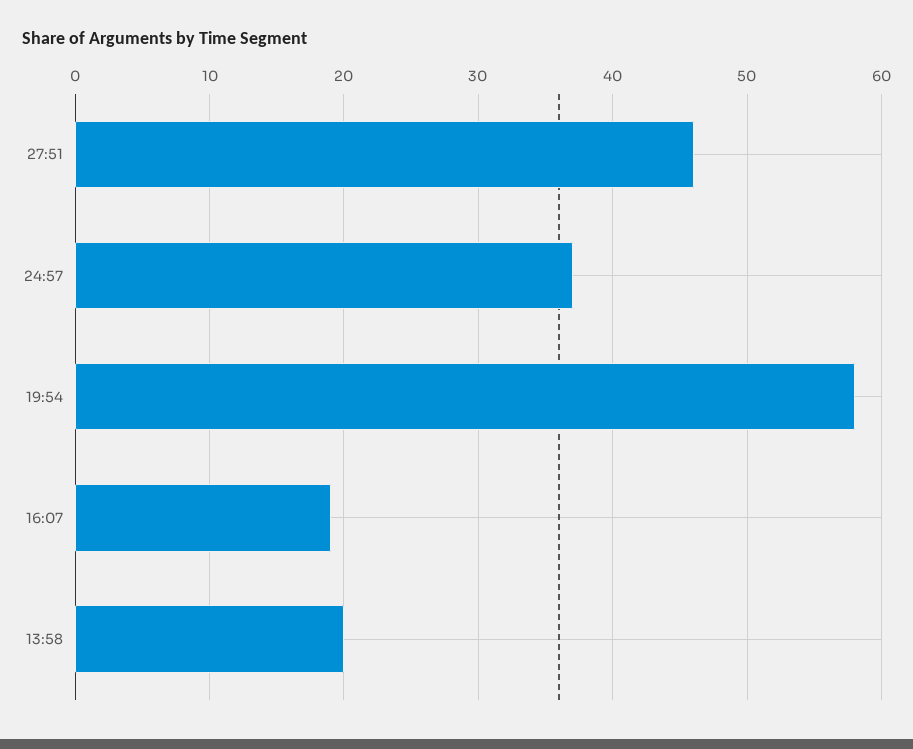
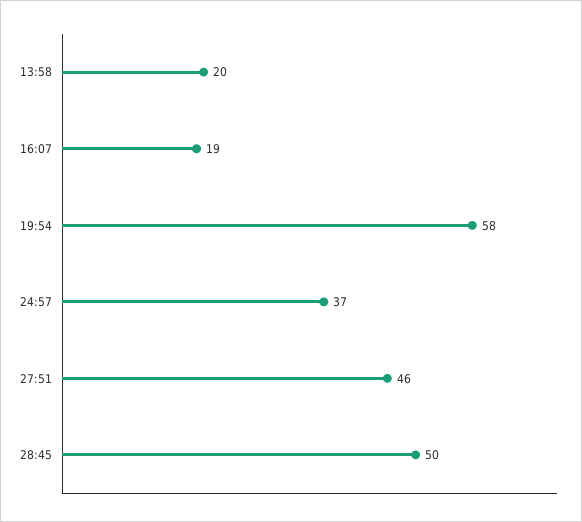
28:45: none -> 50

